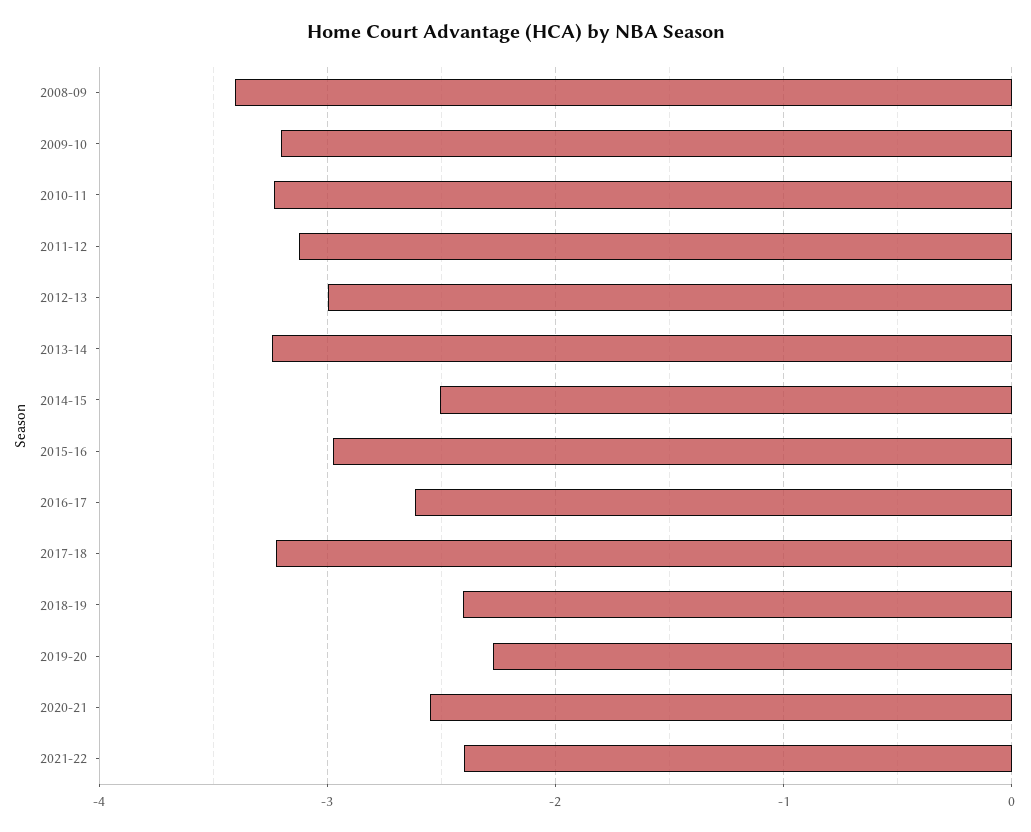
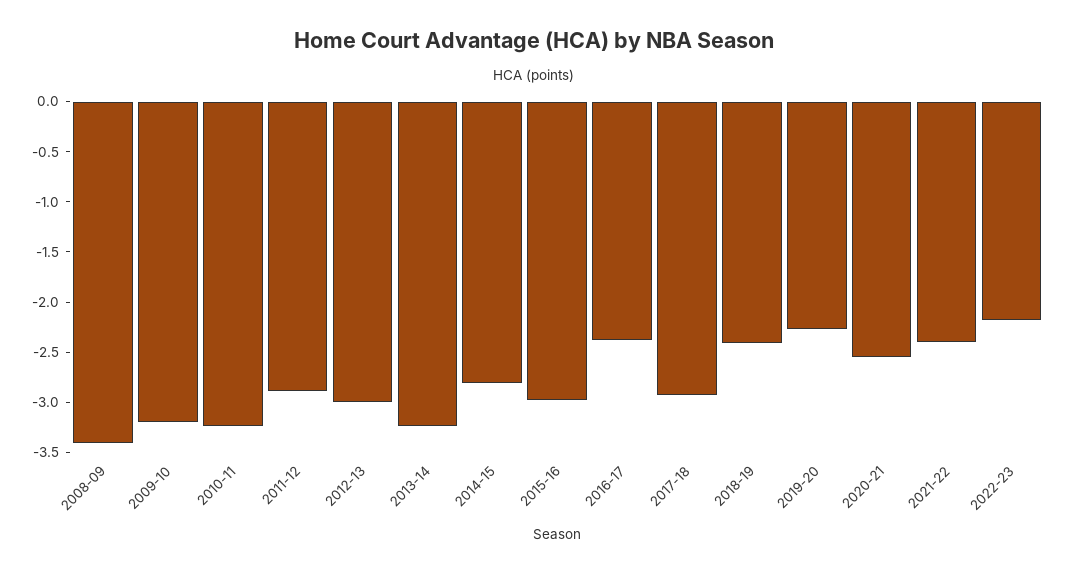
2011-12: -3.1 -> -2.9
2014-15: -2.5 -> -2.8
2016-17: -2.6 -> -2.4
2017-18: -3.2 -> -2.9
2022-23: none -> -2.2

